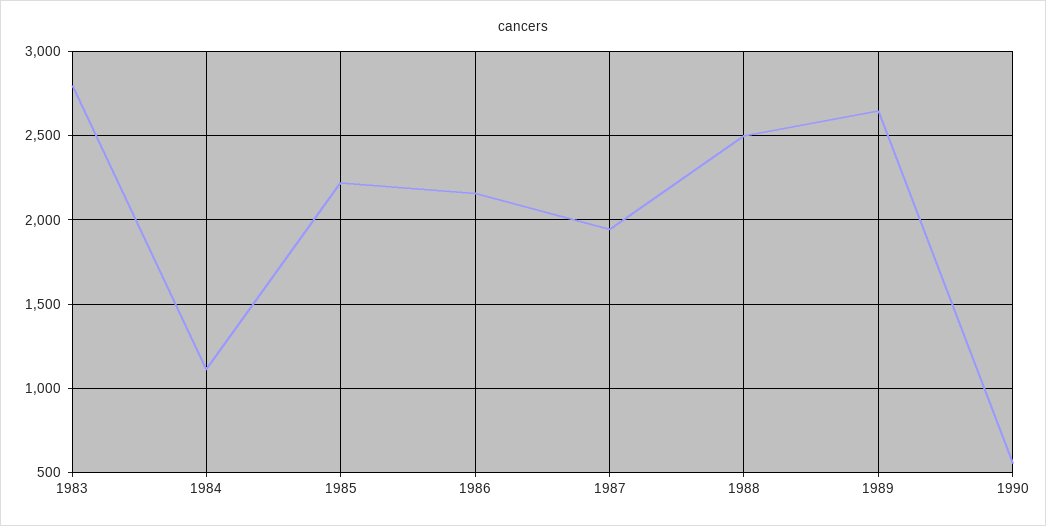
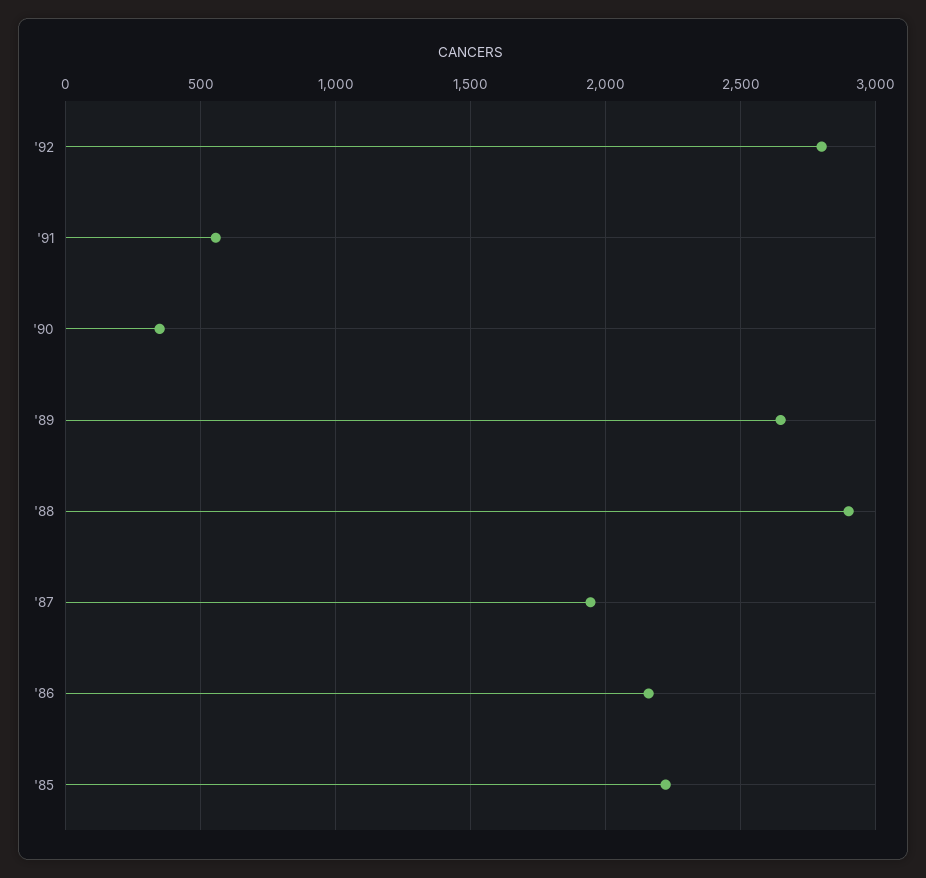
1983: 2800 -> none
1984: 1100 -> none
1988: 2500 -> 2900
1990: 550 -> 350
'92: none -> 2800
'91: none -> 550

